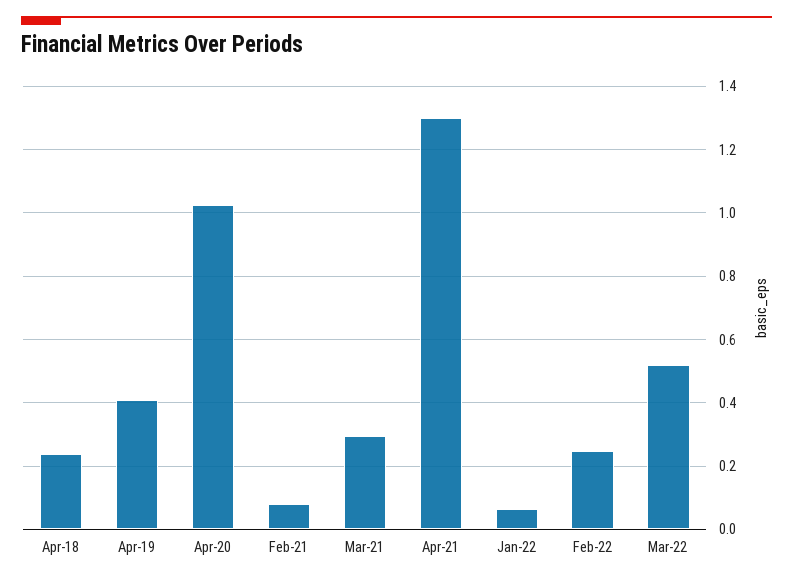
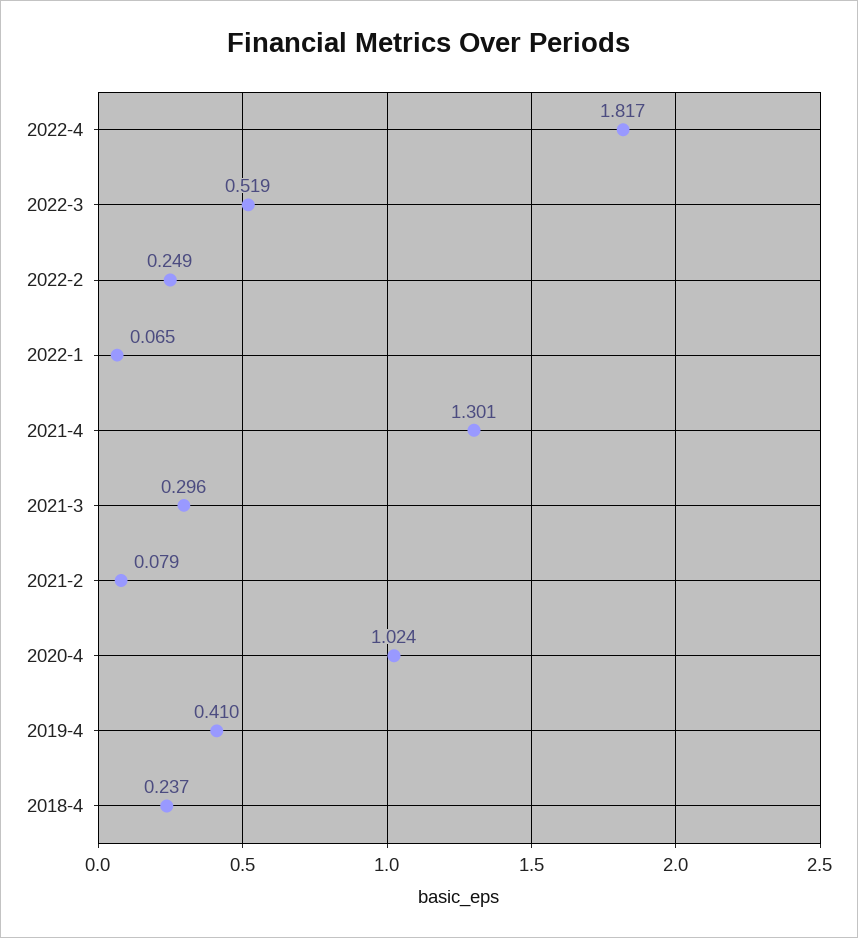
2022-4: none -> 1.817

